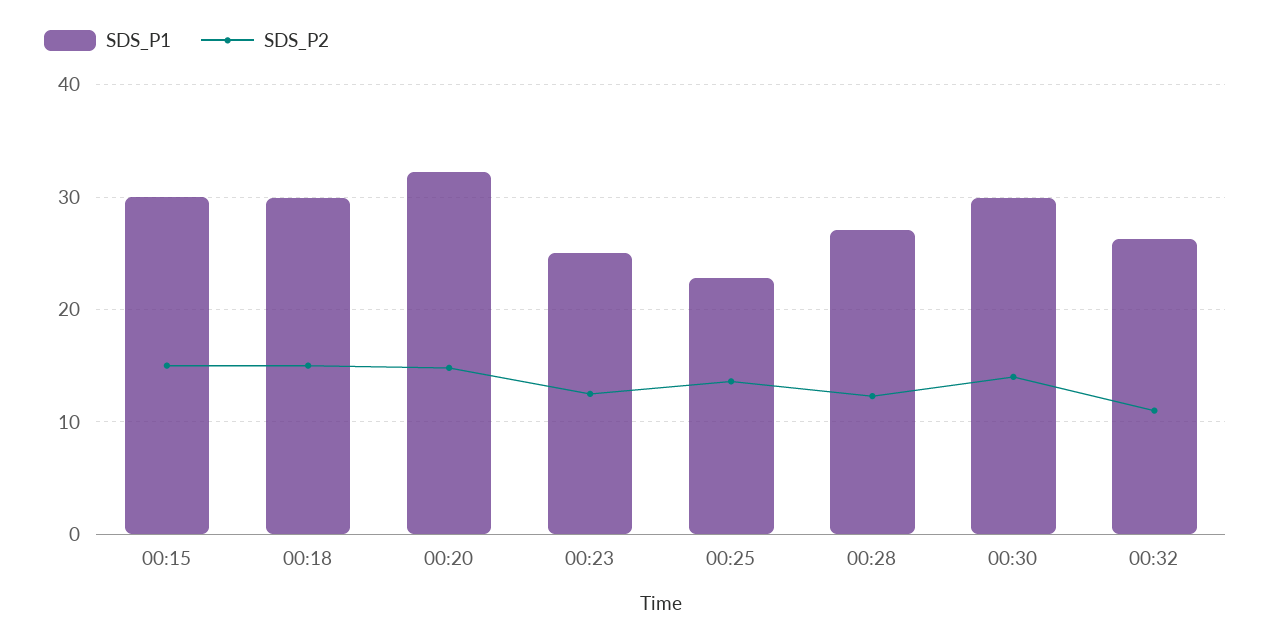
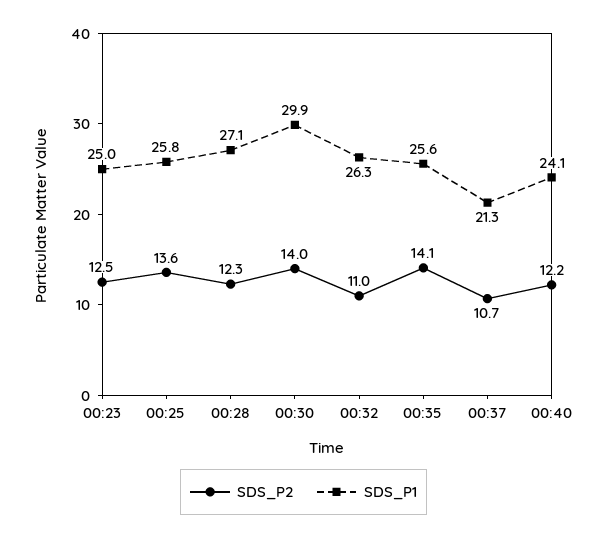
SDS_P1, 00:15: 30 -> none
SDS_P2, 00:15: 15 -> none
SDS_P1, 00:18: 30 -> none
SDS_P2, 00:18: 15 -> none
SDS_P1, 00:20: 32 -> none
SDS_P2, 00:20: 15 -> none
SDS_P1, 00:25: 23 -> 25.8
SDS_P2, 00:35: none -> 14.1
SDS_P1, 00:35: none -> 25.6
SDS_P2, 00:37: none -> 10.7
SDS_P1, 00:37: none -> 21.3
SDS_P2, 00:40: none -> 12.2
SDS_P1, 00:40: none -> 24.1

